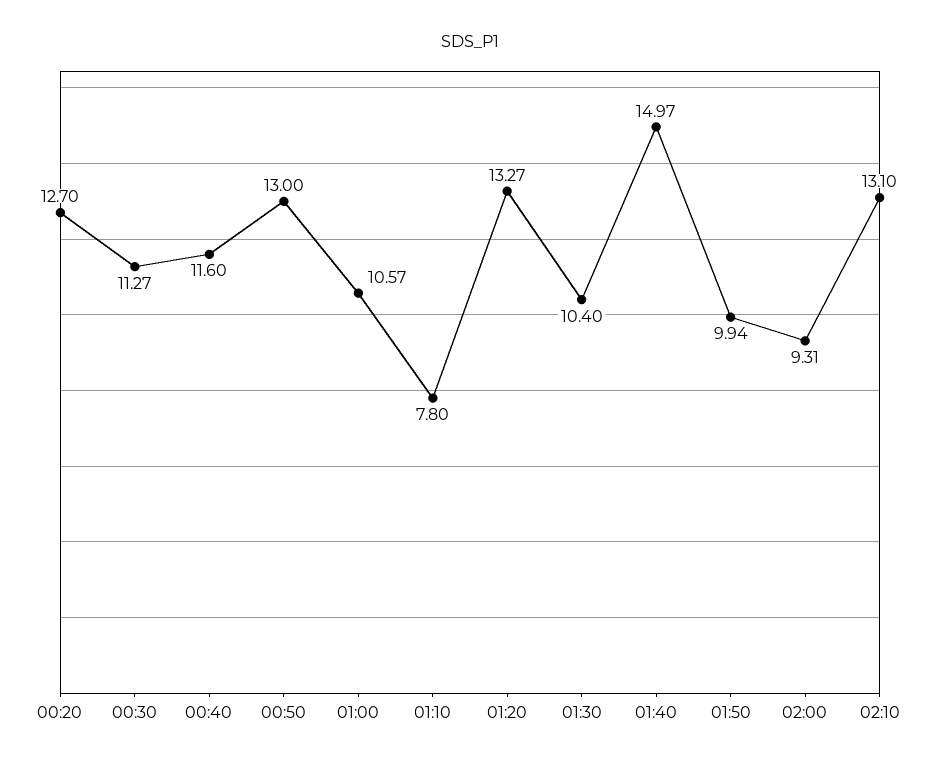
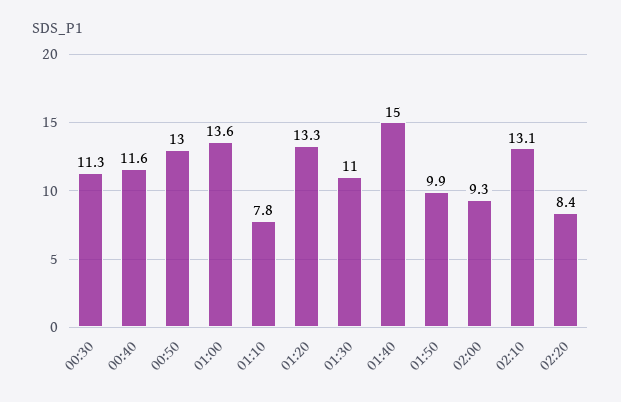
00:20: 12.7 -> none
01:00: 10.57 -> 13.6
01:30: 10.4 -> 11
02:20: none -> 8.4

